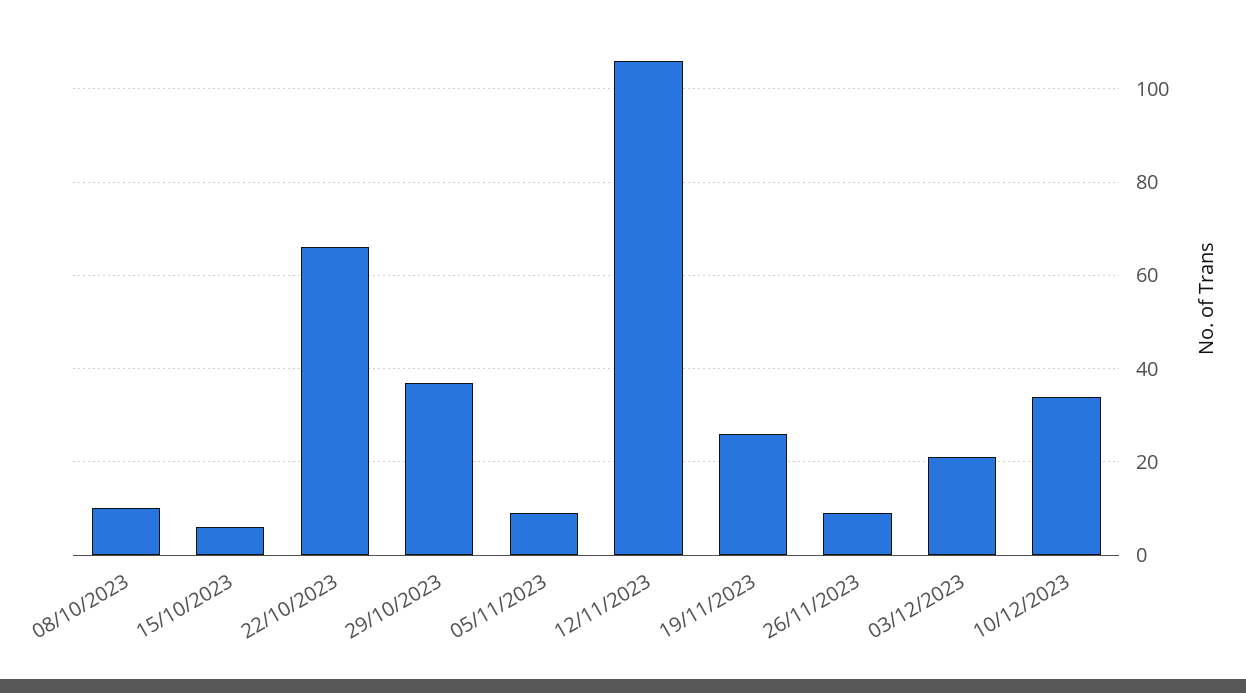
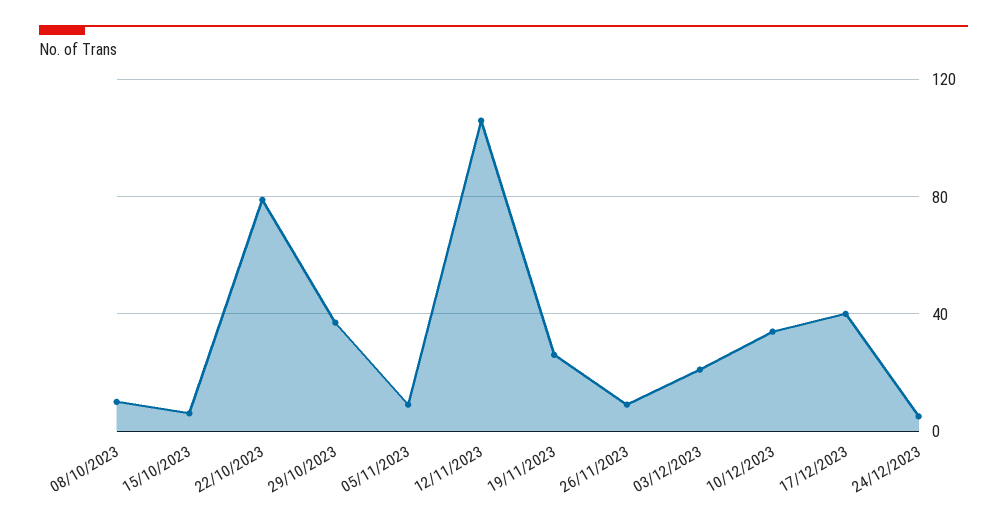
22/10/2023: 65 -> 80
17/12/2023: none -> 40
24/12/2023: none -> 5

